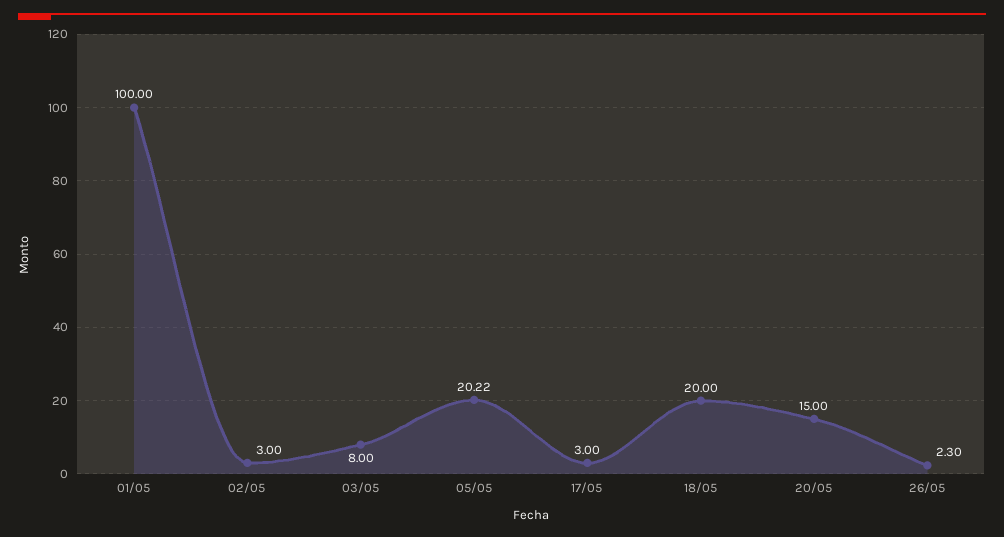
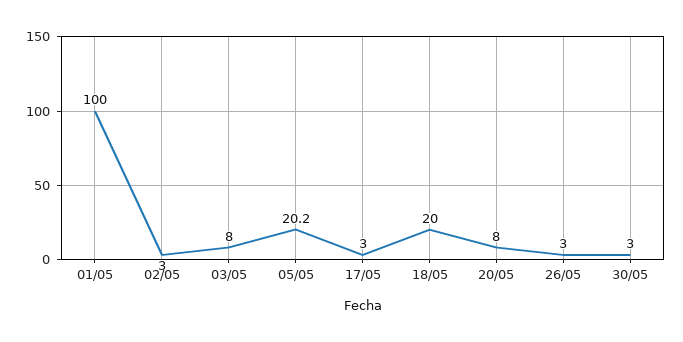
20/05: 15 -> 8
26/05: 2.3 -> 3
30/05: none -> 3

